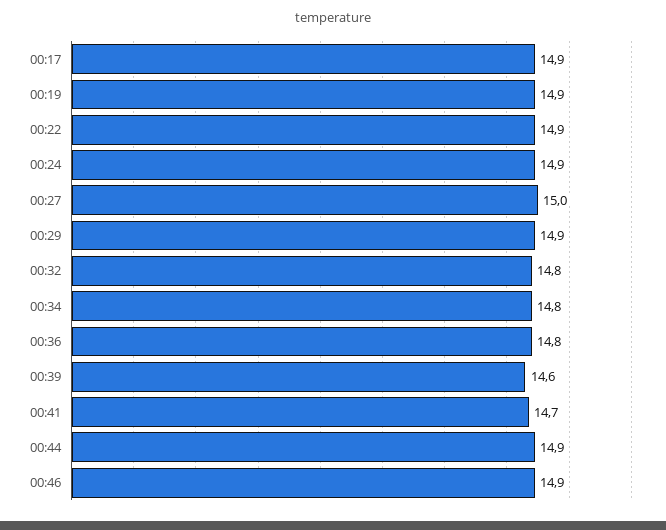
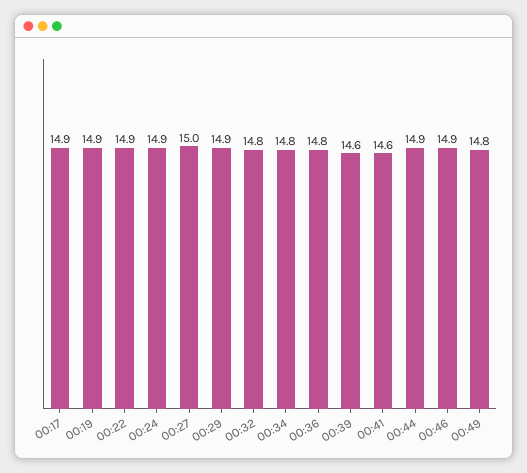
00:41: 14.7 -> 14.6
00:49: none -> 14.8

